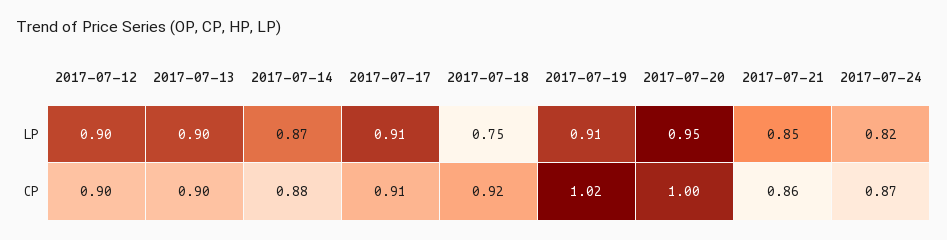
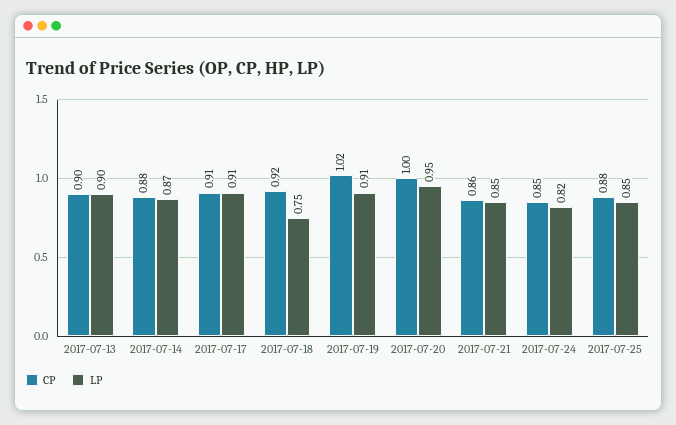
LP, 2017-07-12: 0.9 -> none
CP, 2017-07-12: 0.9 -> none
CP, 2017-07-24: 0.87 -> 0.85
CP, 2017-07-25: none -> 0.88
LP, 2017-07-25: none -> 0.85

